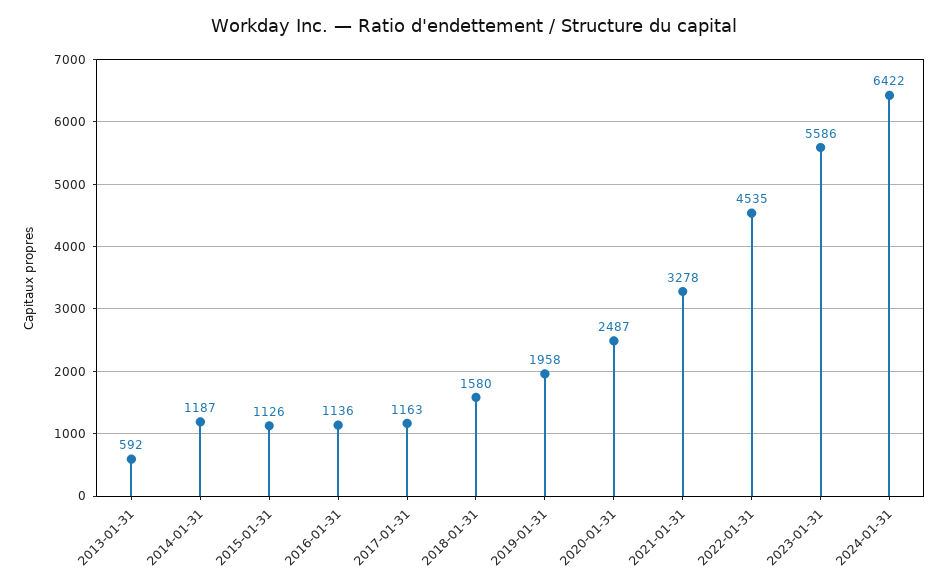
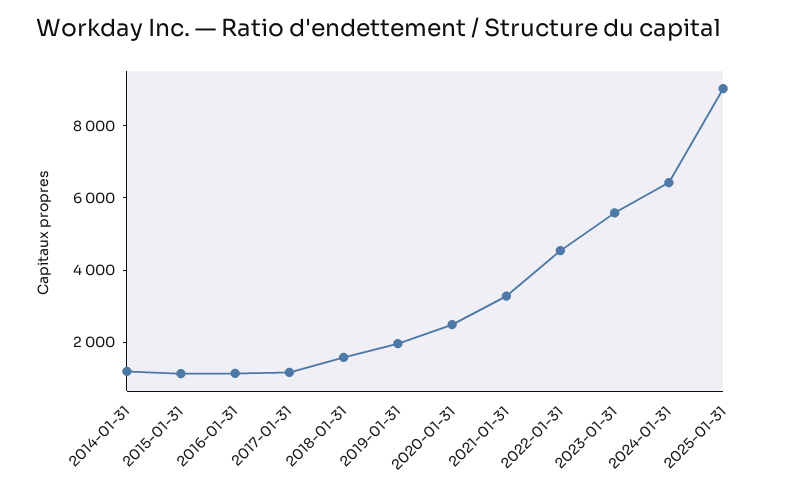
2013-01-31: 592 -> none
2025-01-31: none -> 9000

